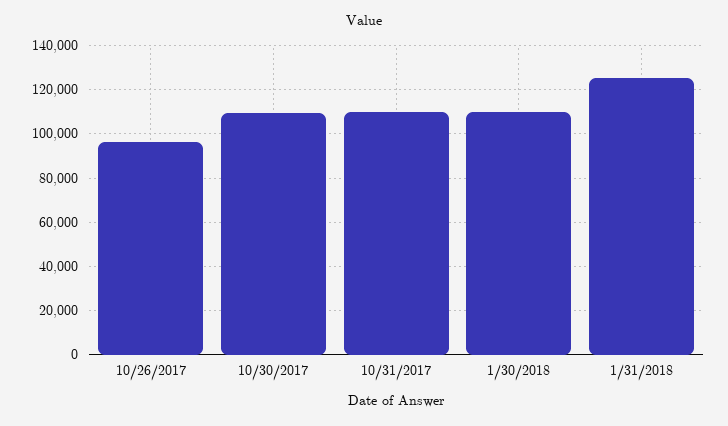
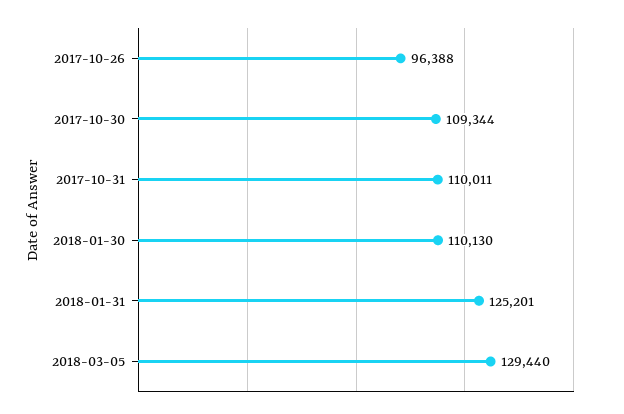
2018-03-05: none -> 129440

